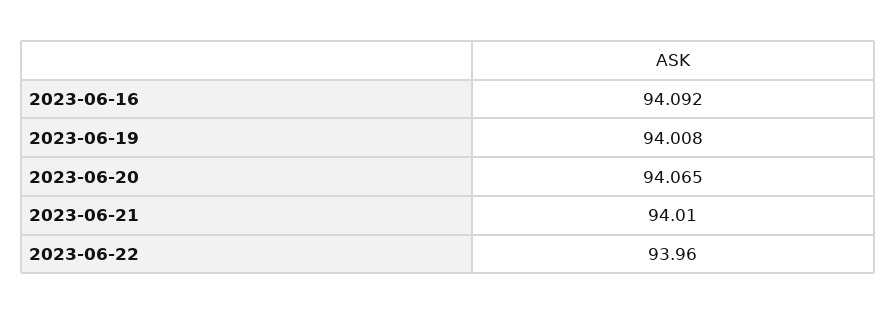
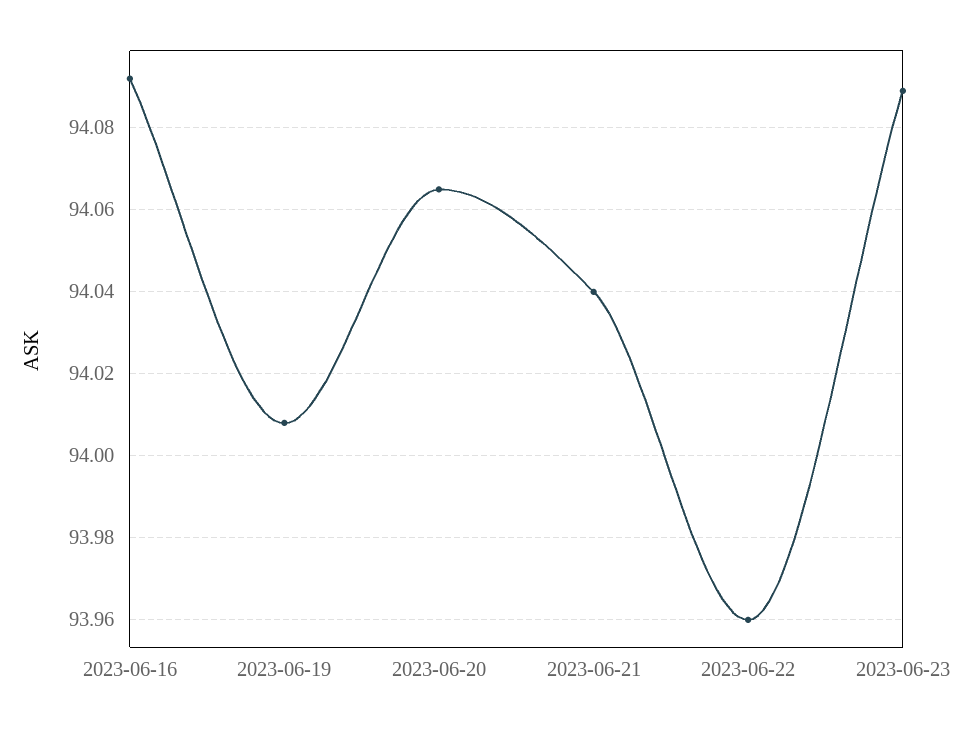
2023-06-21: 94.01 -> 94.04
2023-06-23: none -> 94.09

